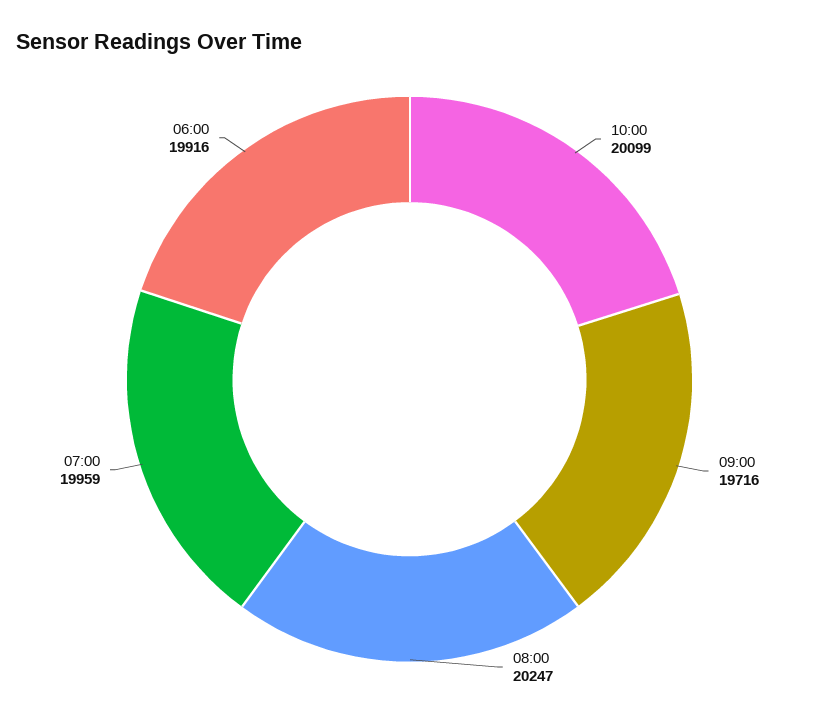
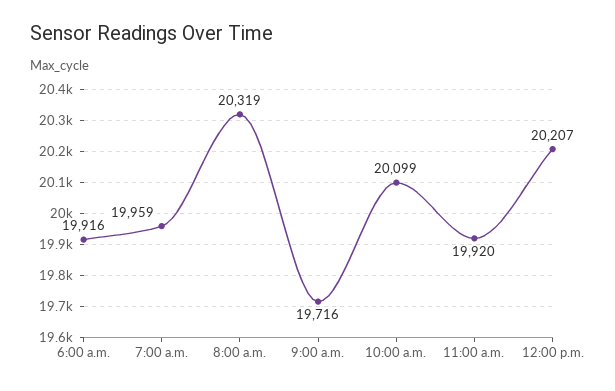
08:00: 20247 -> 20319
11:00 a.m.: none -> 19920
12:00 p.m.: none -> 20207

